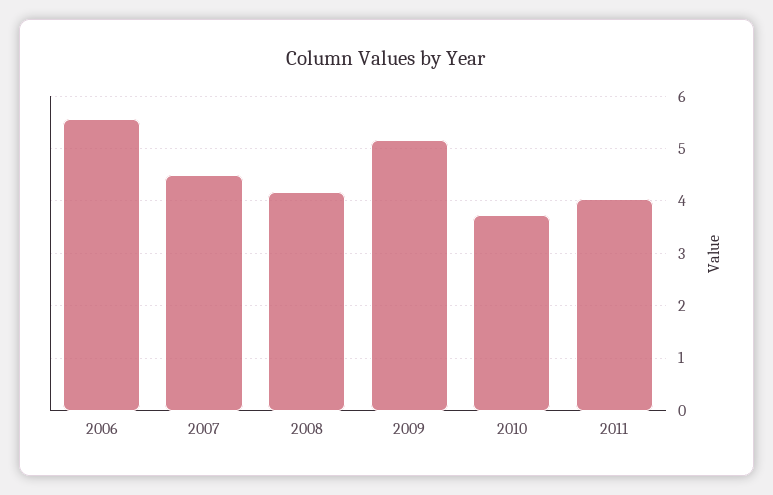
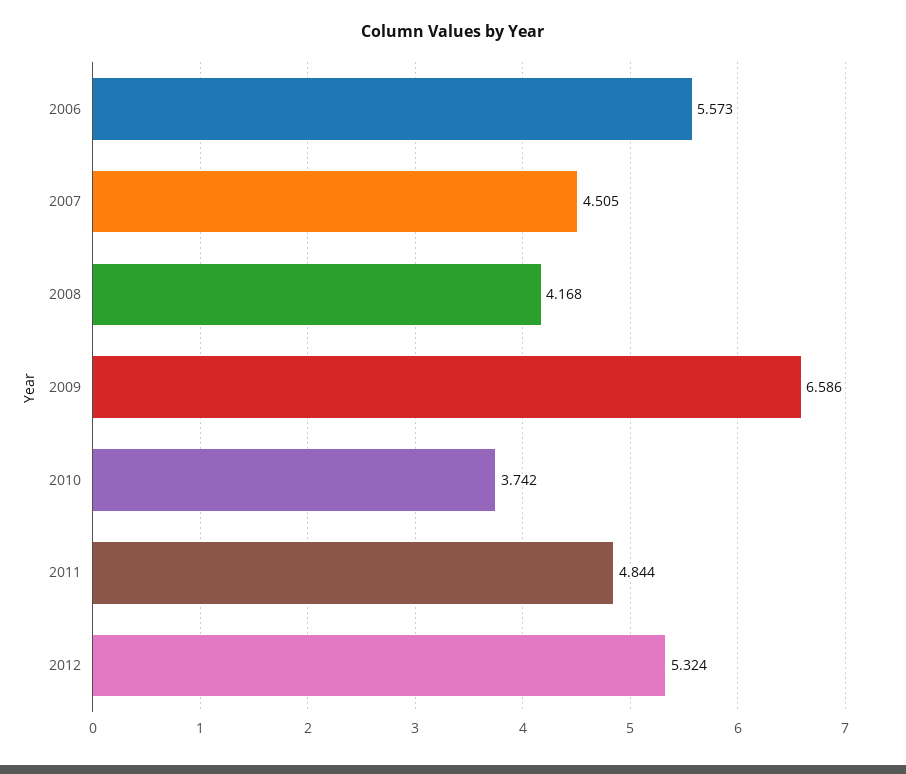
2009: 5.2 -> 6.586
2011: 4 -> 4.844
2012: none -> 5.324

